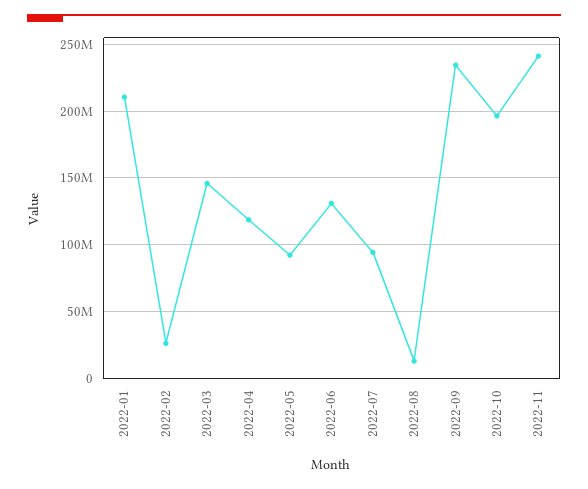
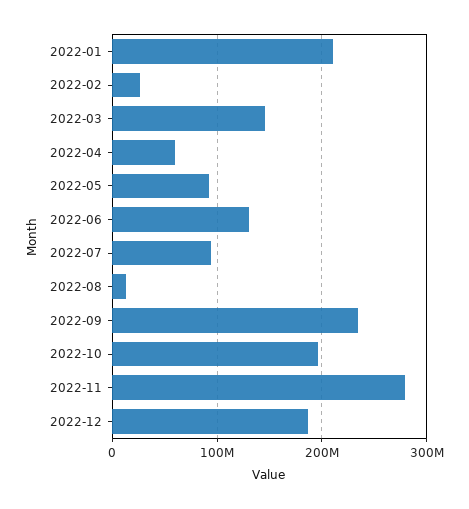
2022-04: 120000000 -> 60000000
2022-11: 240000000 -> 280000000
2022-12: none -> 190000000

